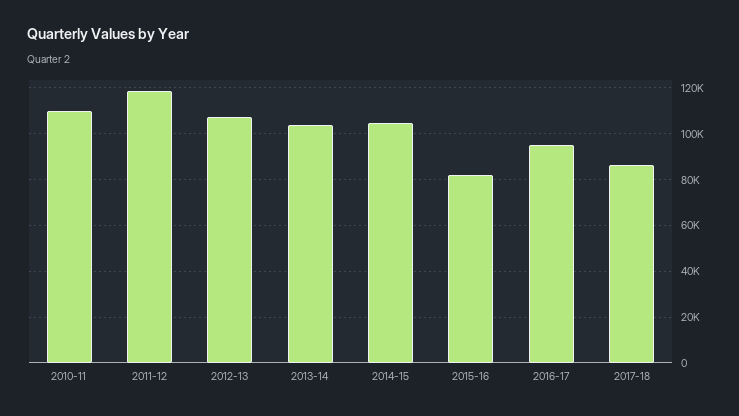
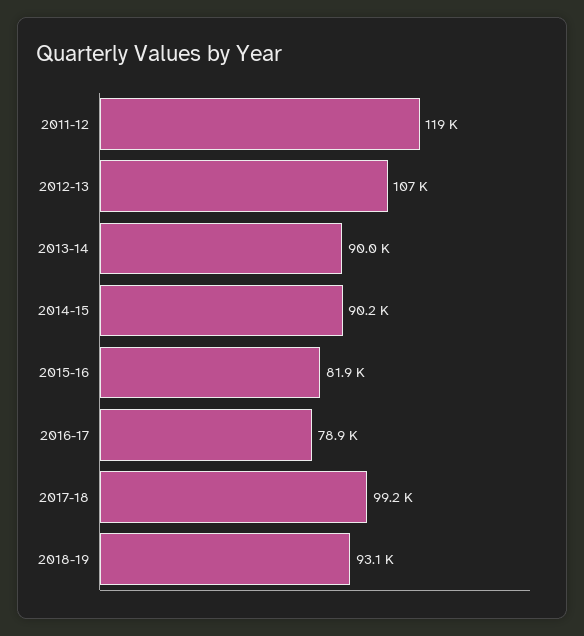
2010-11: 110000 -> none
2013-14: 105000 -> 90000
2014-15: 105000 -> 90200
2016-17: 95000 -> 78900
2017-18: 85000 -> 99200
2018-19: none -> 93100

